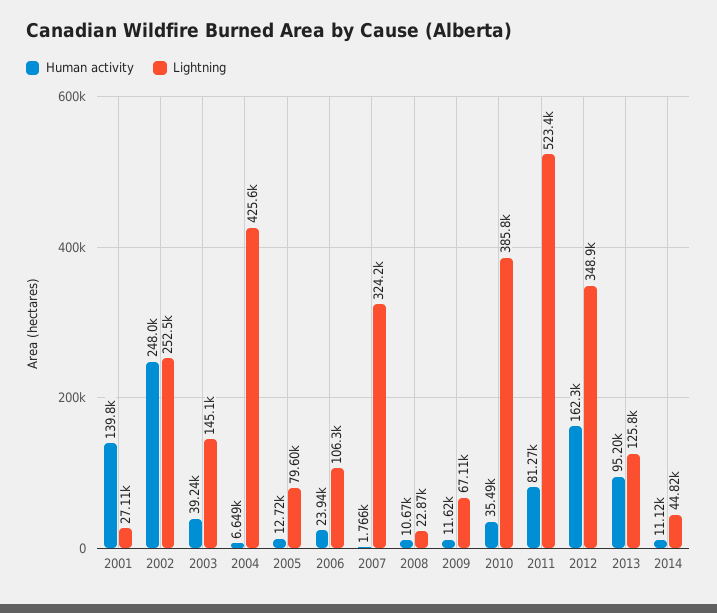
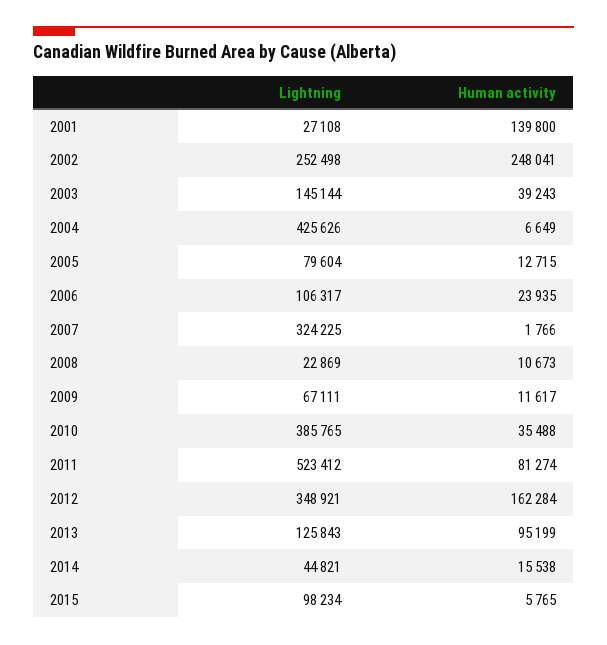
Human activity, 2014: 11120 -> 15538
Lightning, 2015: none -> 98234
Human activity, 2015: none -> 5765

